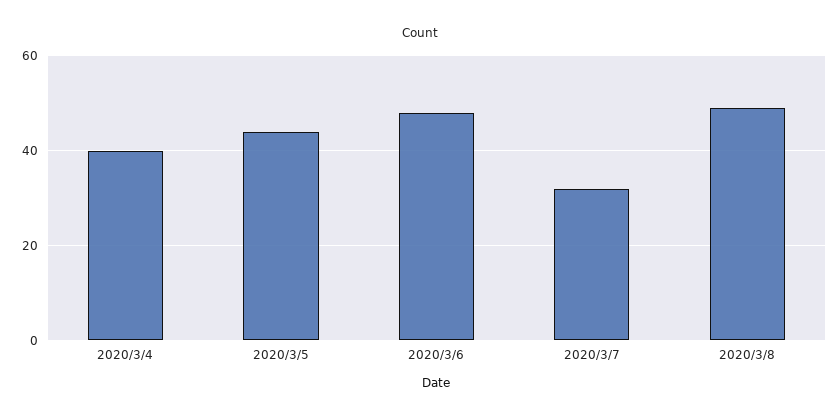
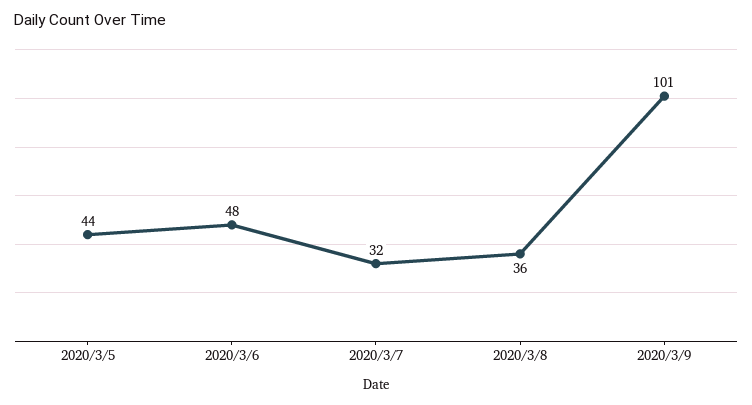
2020/3/4: 40 -> none
2020/3/8: 50 -> 36
2020/3/9: none -> 101

